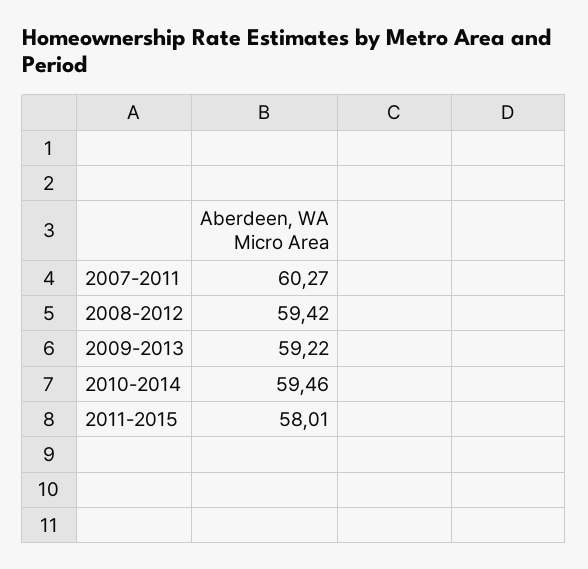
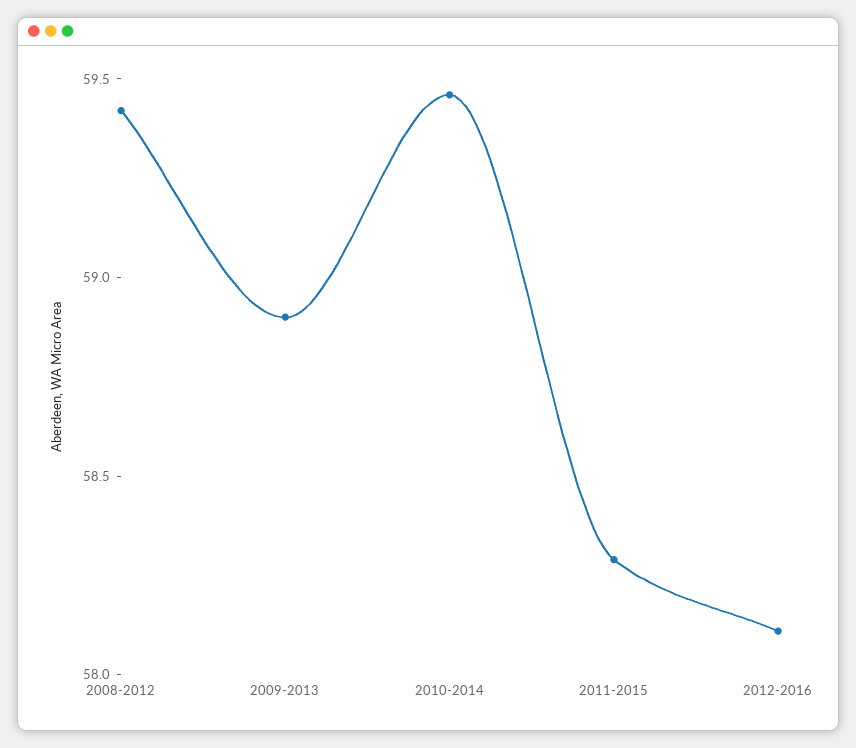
2007-2011: 60.27 -> none
2009-2013: 59.22 -> 58.9
2011-2015: 58.01 -> 58.3
2012-2016: none -> 58.1

